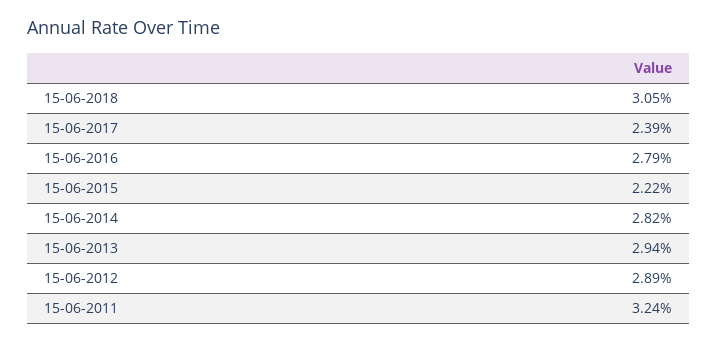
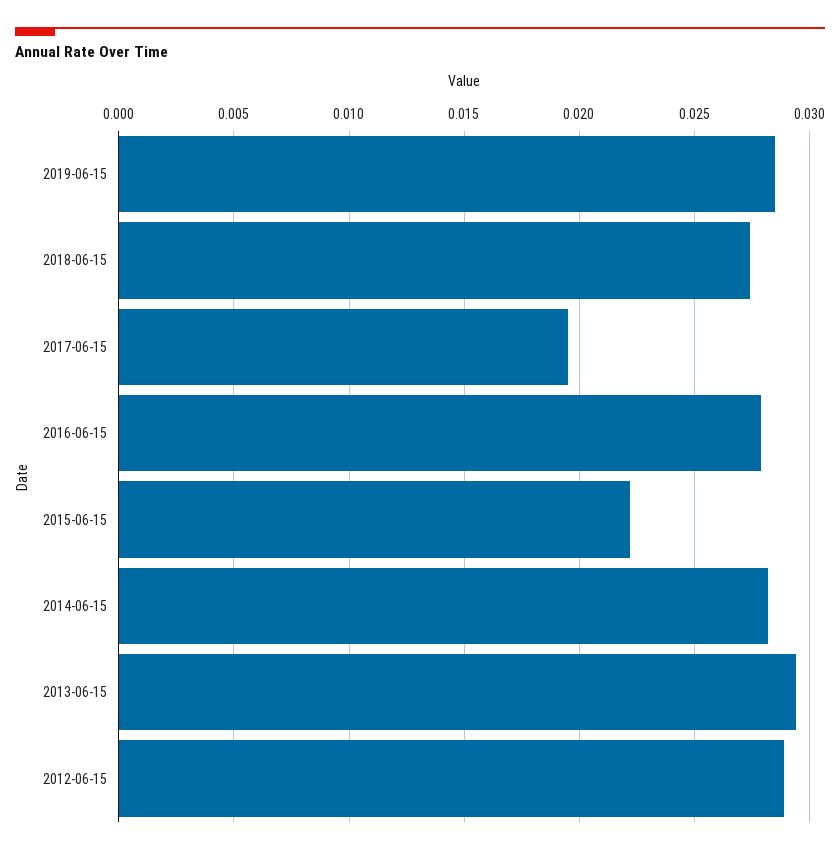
15-06-2018: 0.0305 -> 0.0275
15-06-2017: 0.0239 -> 0.0195
15-06-2011: 0.0324 -> none
2019-06-15: none -> 0.0285

